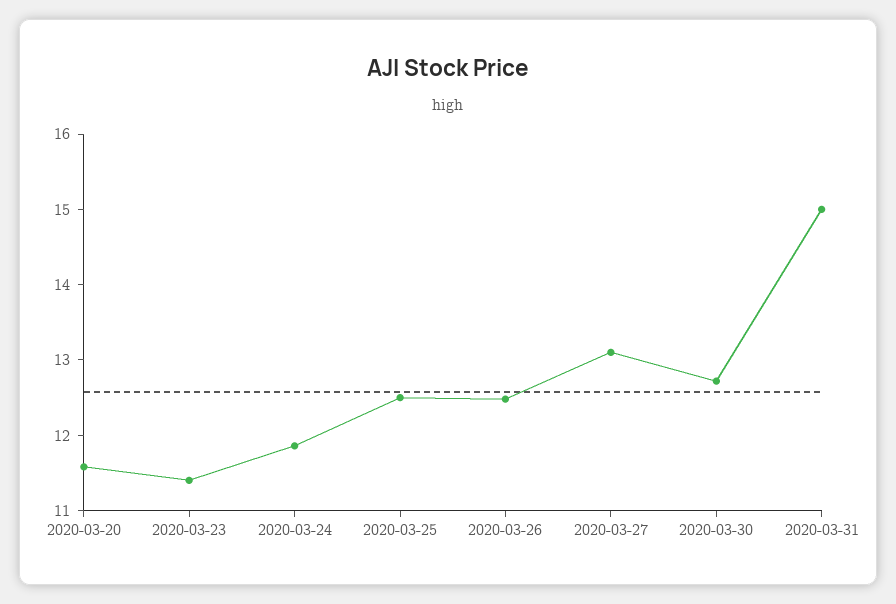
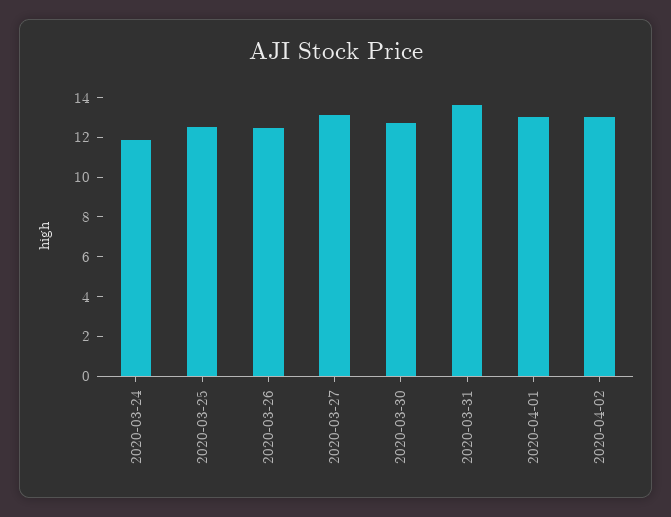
2020-03-20: 11.6 -> none
2020-03-23: 11.4 -> none
2020-03-31: 15 -> 13.5
2020-04-01: none -> 13
2020-04-02: none -> 13

